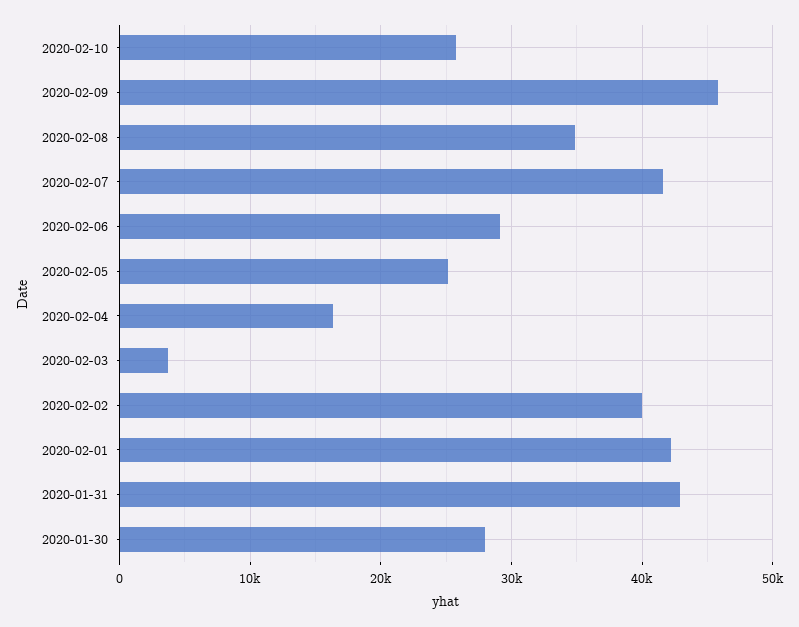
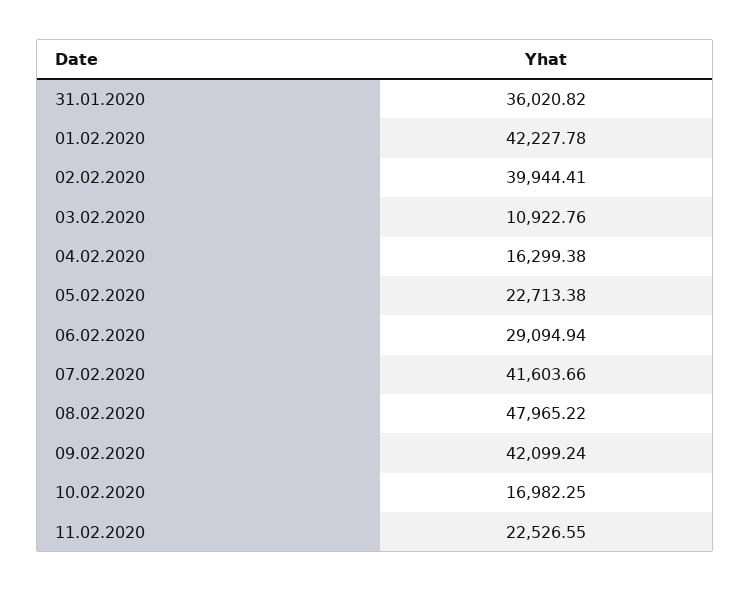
2020-02-10: 26000 -> 16982.25
2020-02-09: 46000 -> 42099.24
2020-02-08: 35000 -> 47965.22
2020-02-05: 25000 -> 22713.38
2020-02-03: 4000 -> 10922.76
2020-01-31: 43000 -> 36020.82
2020-01-30: 28000 -> none
11.02.2020: none -> 22526.55

